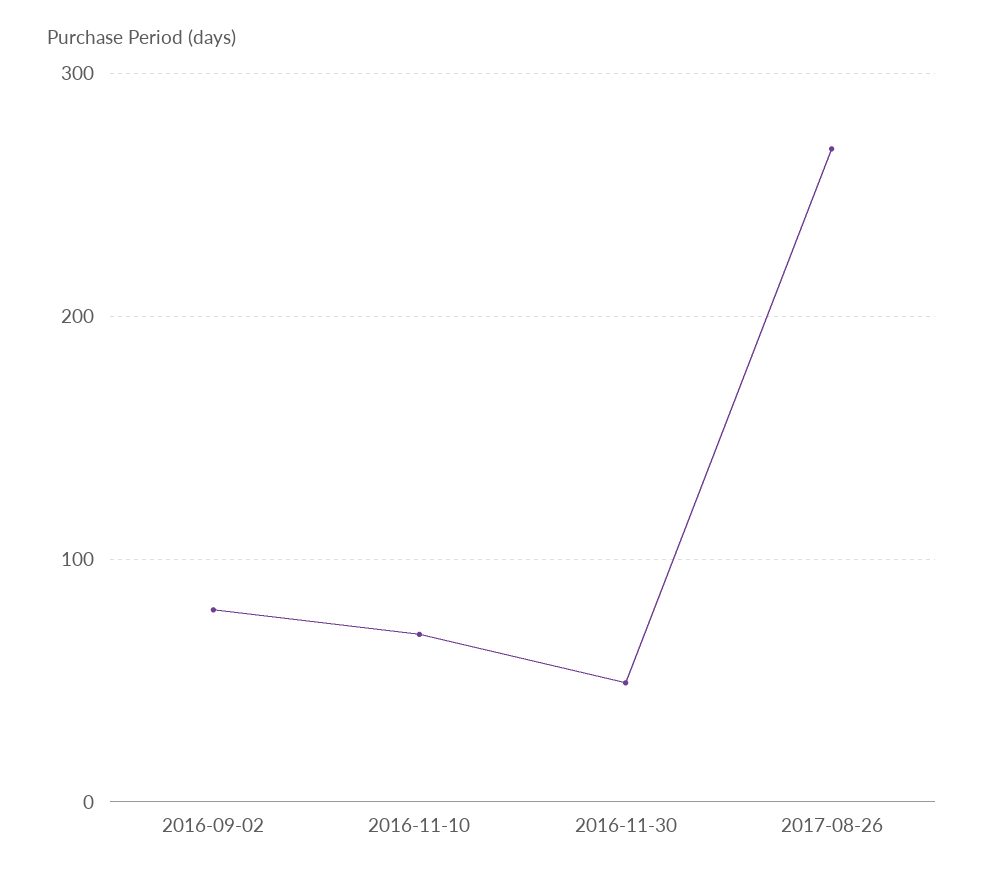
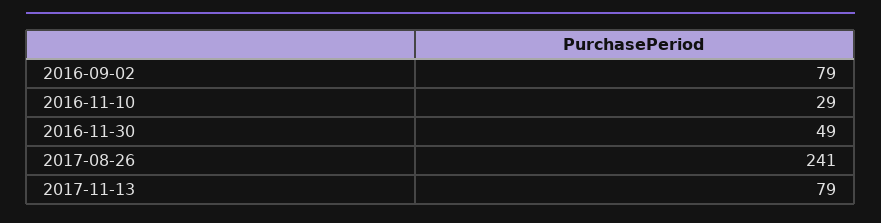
2016-11-10: 70 -> 29
2017-08-26: 270 -> 241
2017-11-13: none -> 79

